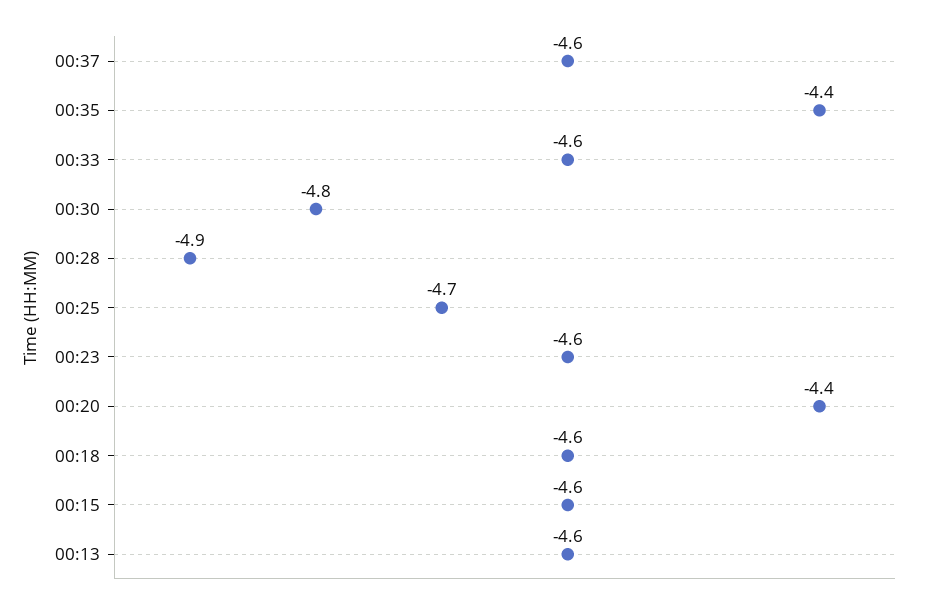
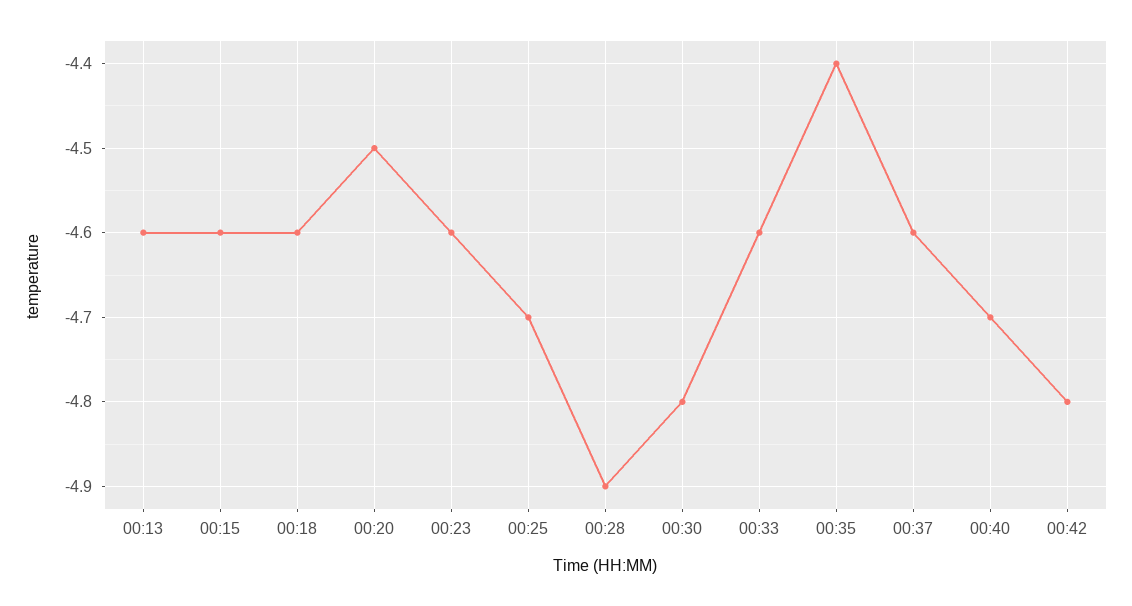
00:20: -4.4 -> -4.5
00:40: none -> -4.7
00:42: none -> -4.8

